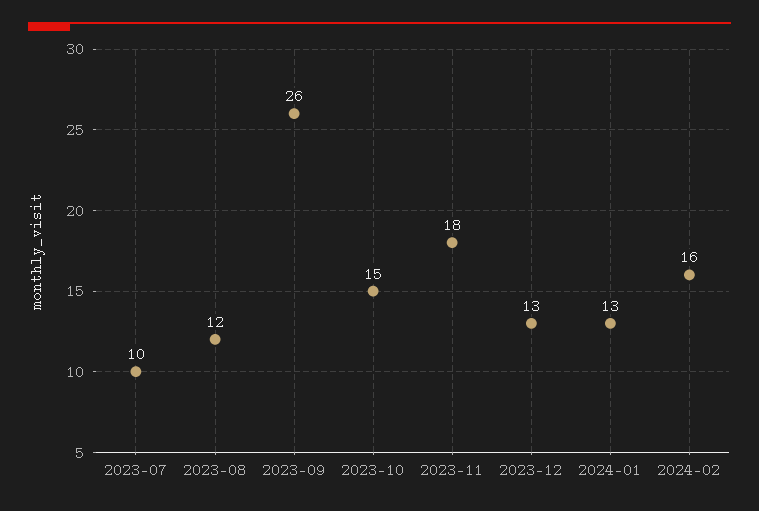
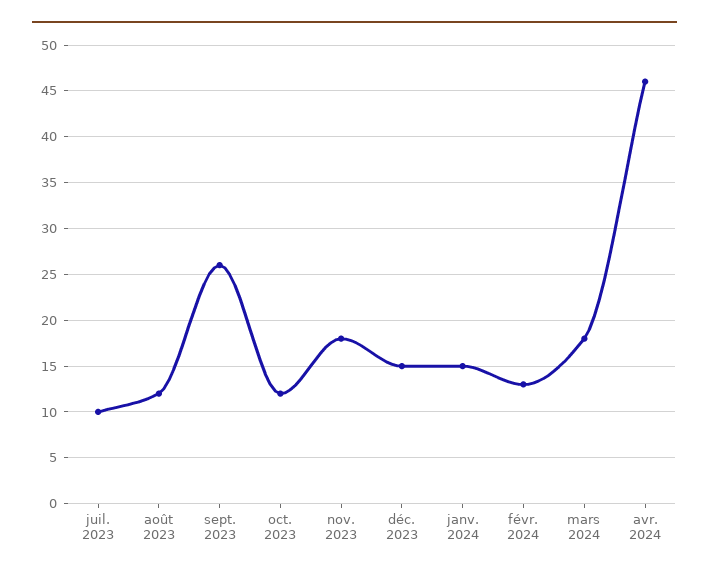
2023-10: 15 -> 12
2023-12: 13 -> 15
2024-01: 13 -> 15
2024-02: 16 -> 13
mars 2024: none -> 18
avr. 2024: none -> 46

